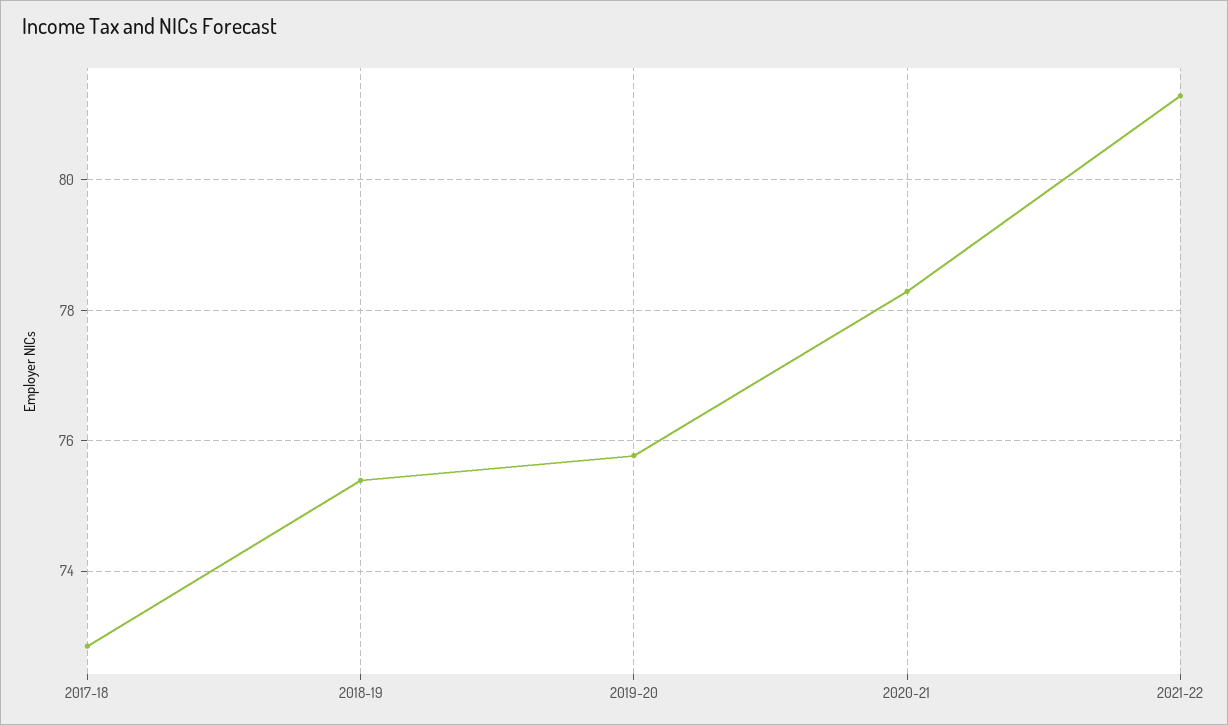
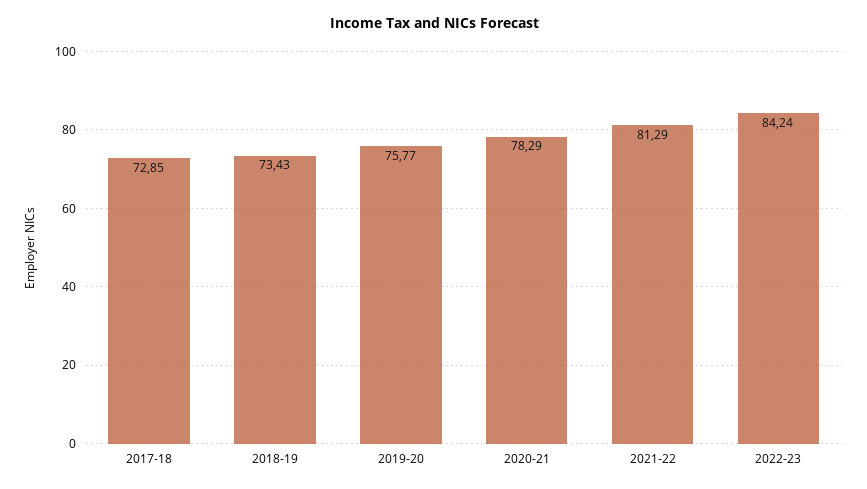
2018-19: 75.4 -> 73.43
2022-23: none -> 84.24

